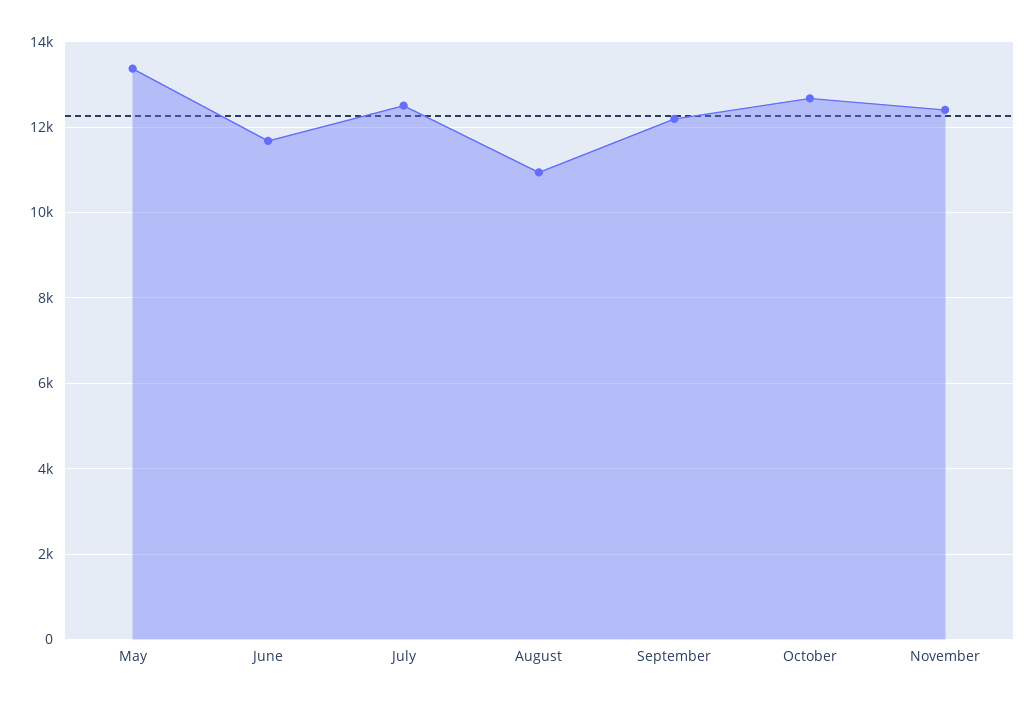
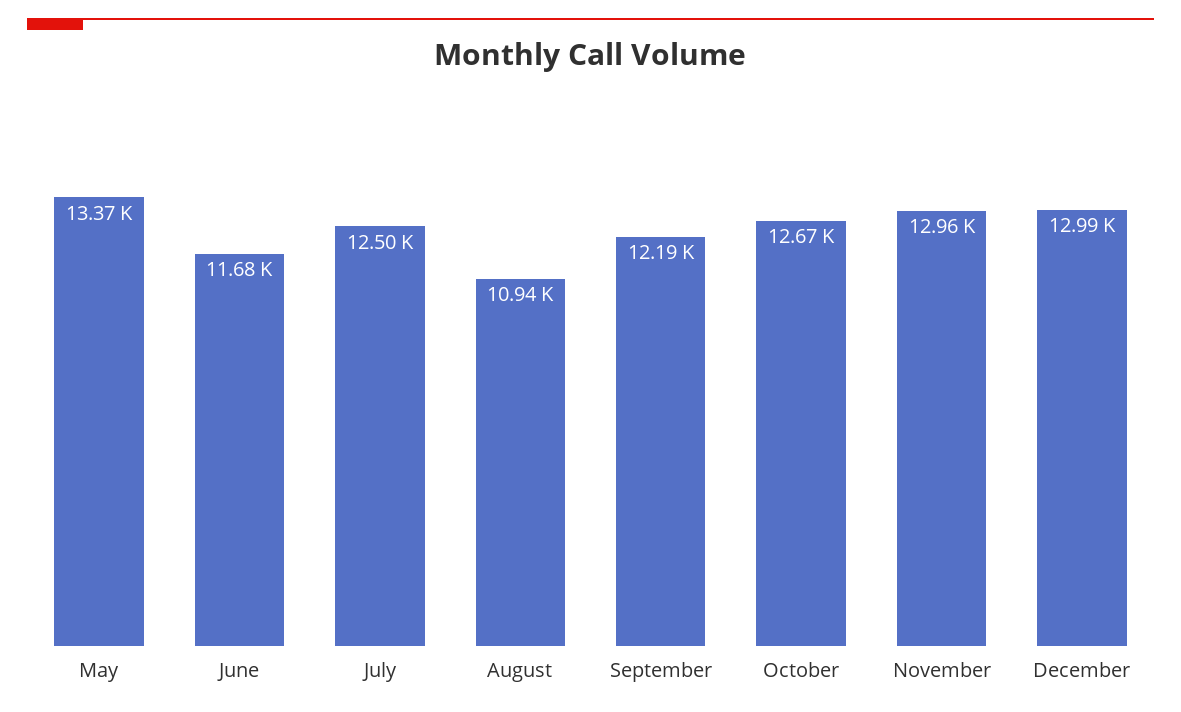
November: 12400 -> 12960
December: none -> 12990

